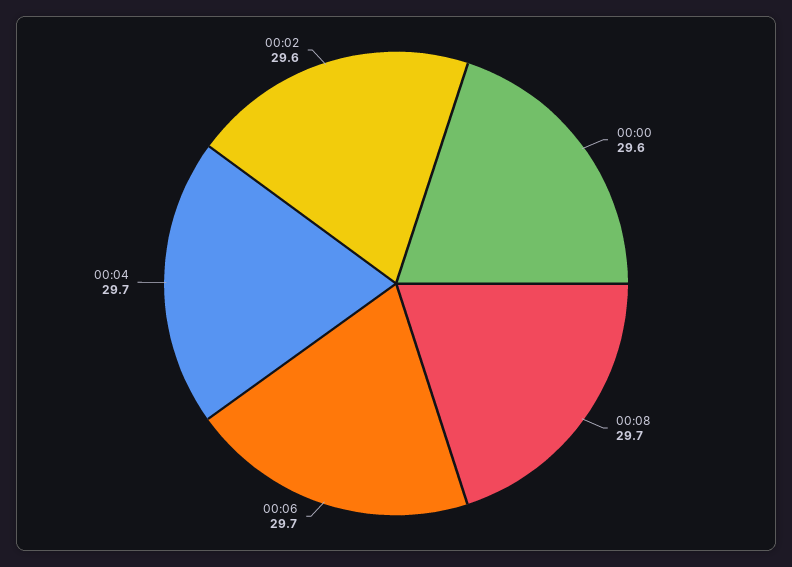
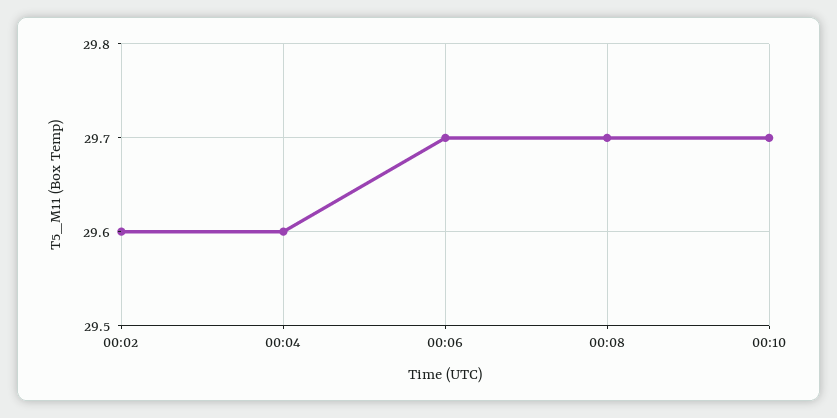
00:00: 29.6 -> none
00:04: 29.7 -> 29.6
00:10: none -> 29.7

